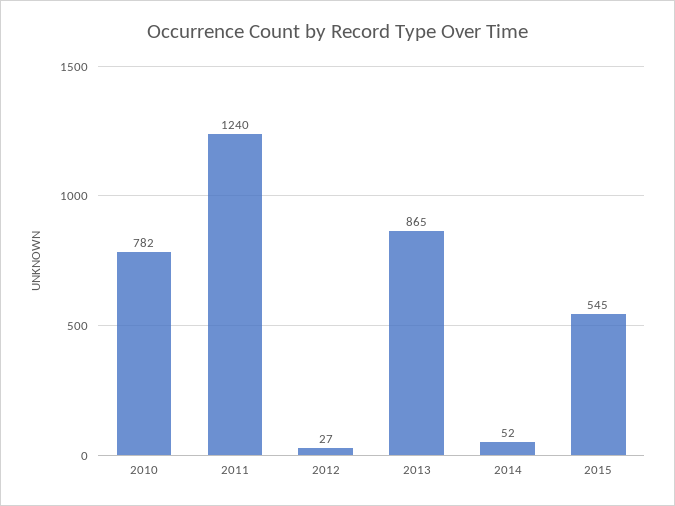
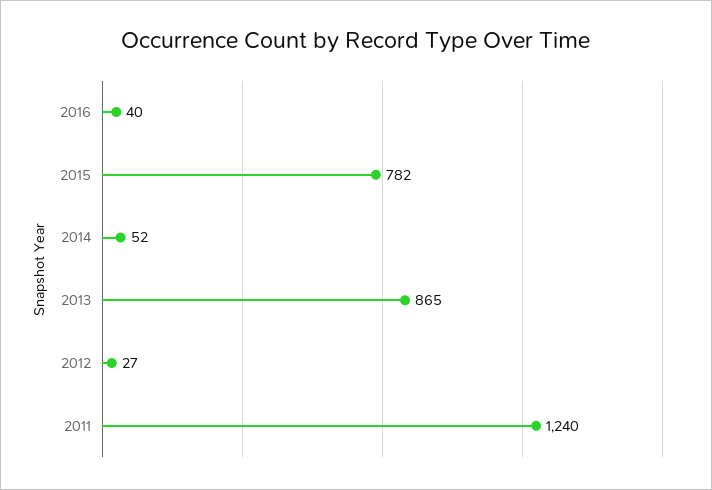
2010: 782 -> none
2015: 545 -> 782
2016: none -> 40

